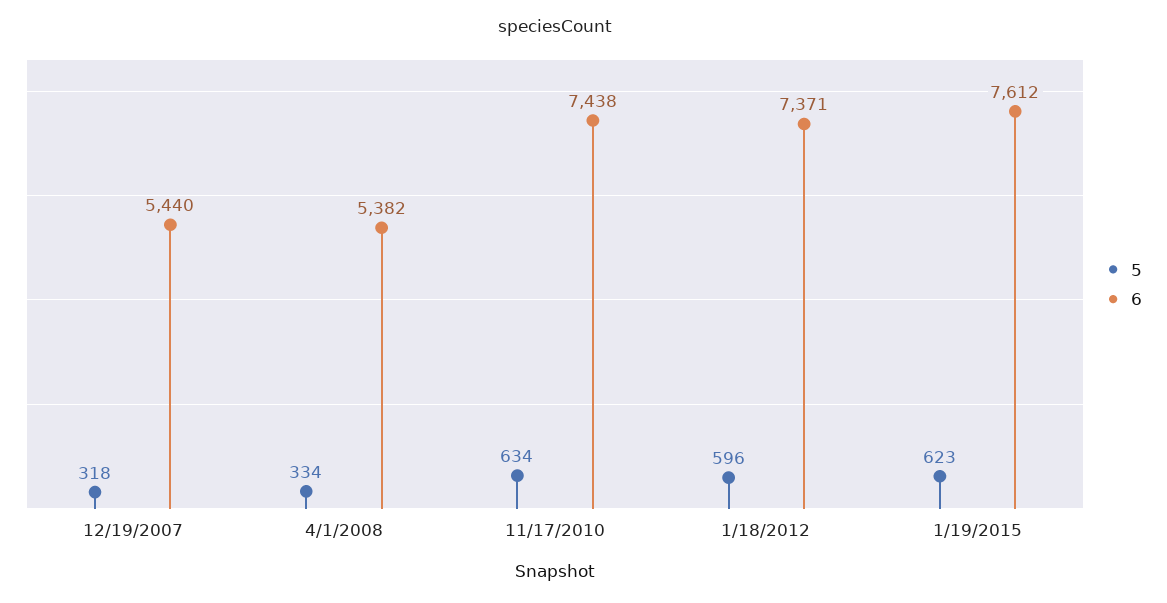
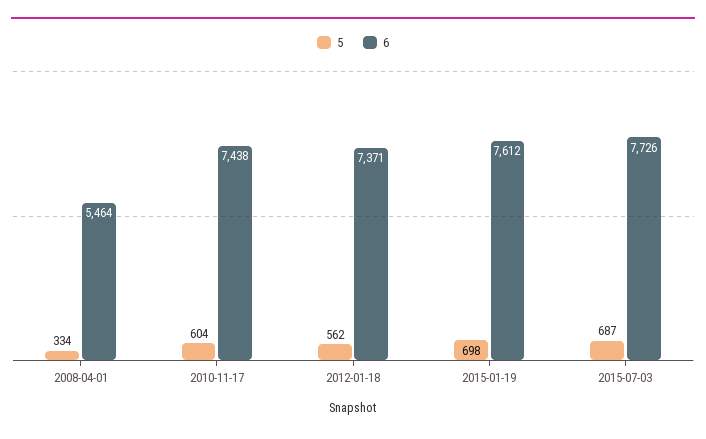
5, 12/19/2007: 318 -> none
6, 12/19/2007: 5440 -> none
6, 4/1/2008: 5382 -> 5464
5, 11/17/2010: 634 -> 604
5, 1/18/2012: 596 -> 562
5, 1/19/2015: 623 -> 698
5, 2015-07-03: none -> 687
6, 2015-07-03: none -> 7726

